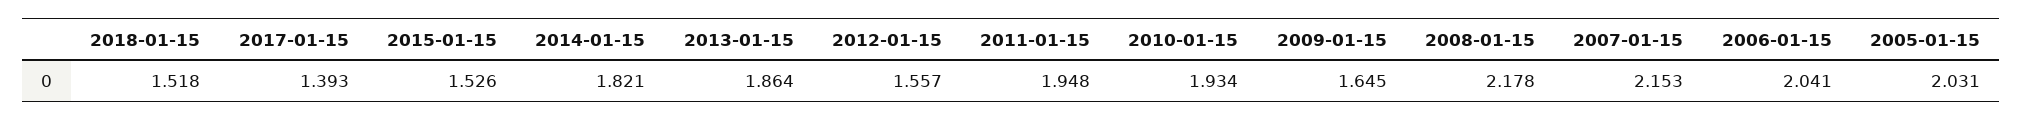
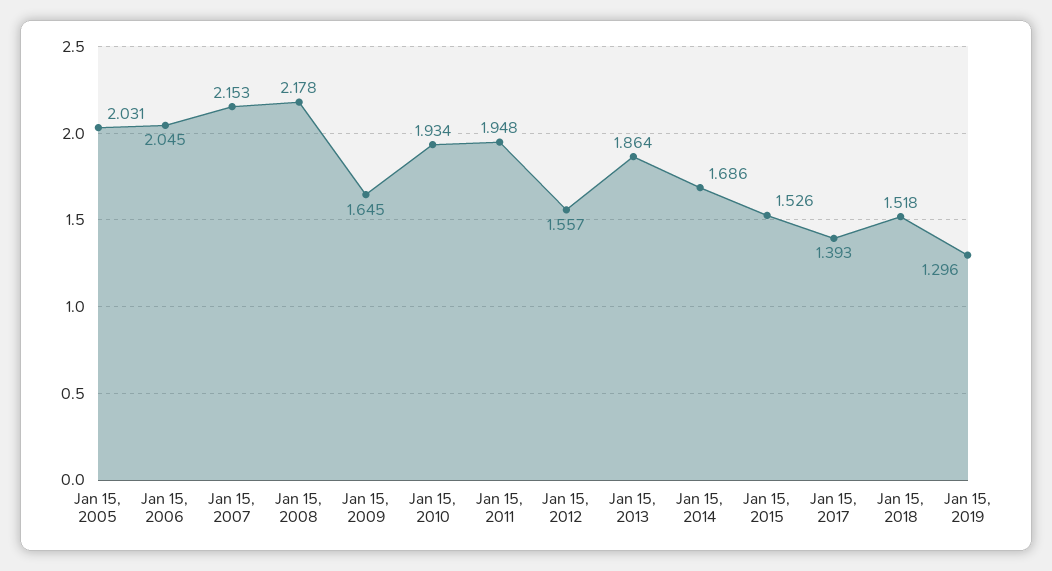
2014-01-15: 1.821 -> 1.686
2006-01-15: 2.041 -> 2.045
Jan 15, 2019: none -> 1.296

